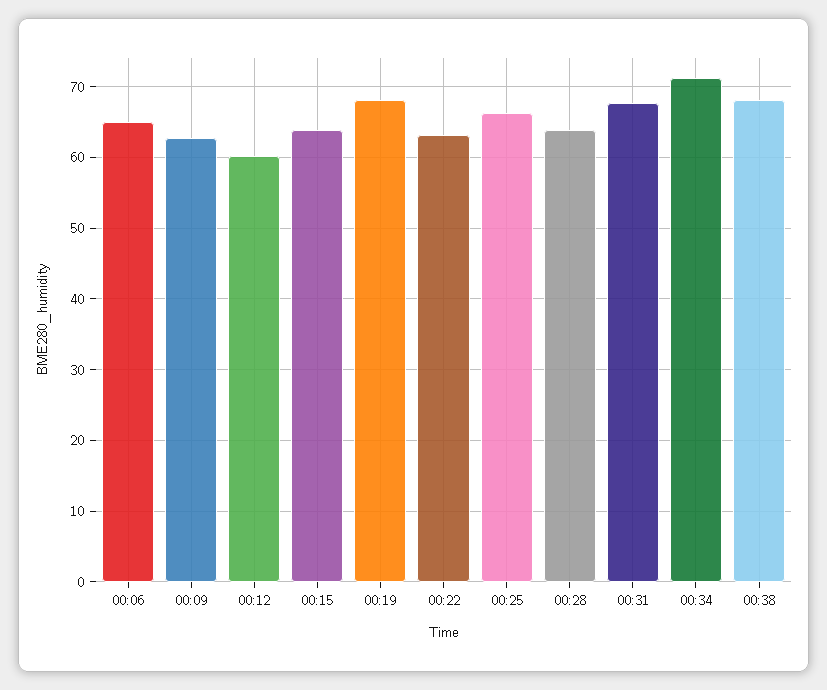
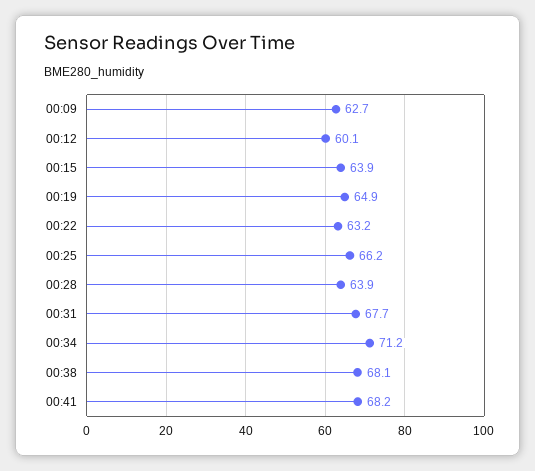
00:06: 65 -> none
00:19: 68 -> 64.9
00:41: none -> 68.2

